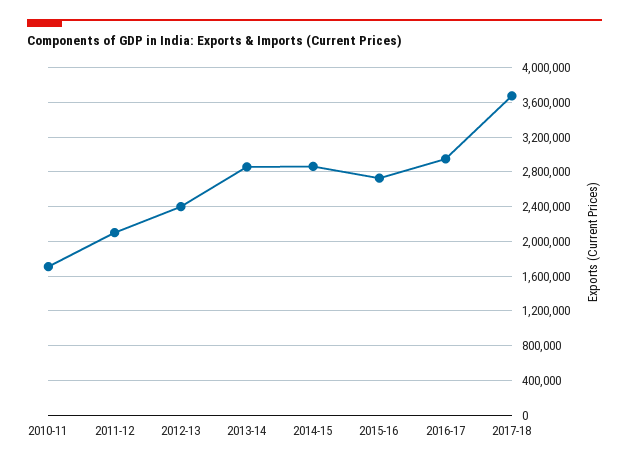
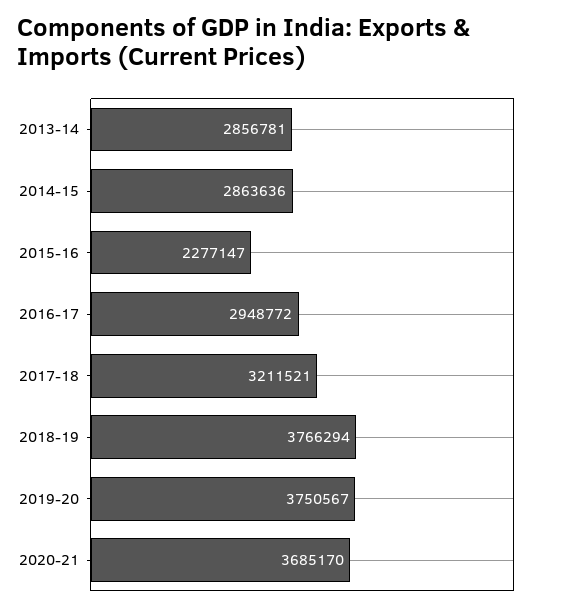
2010-11: 1700000 -> none
2011-12: 2100000 -> none
2012-13: 2400000 -> none
2015-16: 2700000 -> 2277147
2017-18: 3700000 -> 3211521
2018-19: none -> 3766294
2019-20: none -> 3750567
2020-21: none -> 3685170

